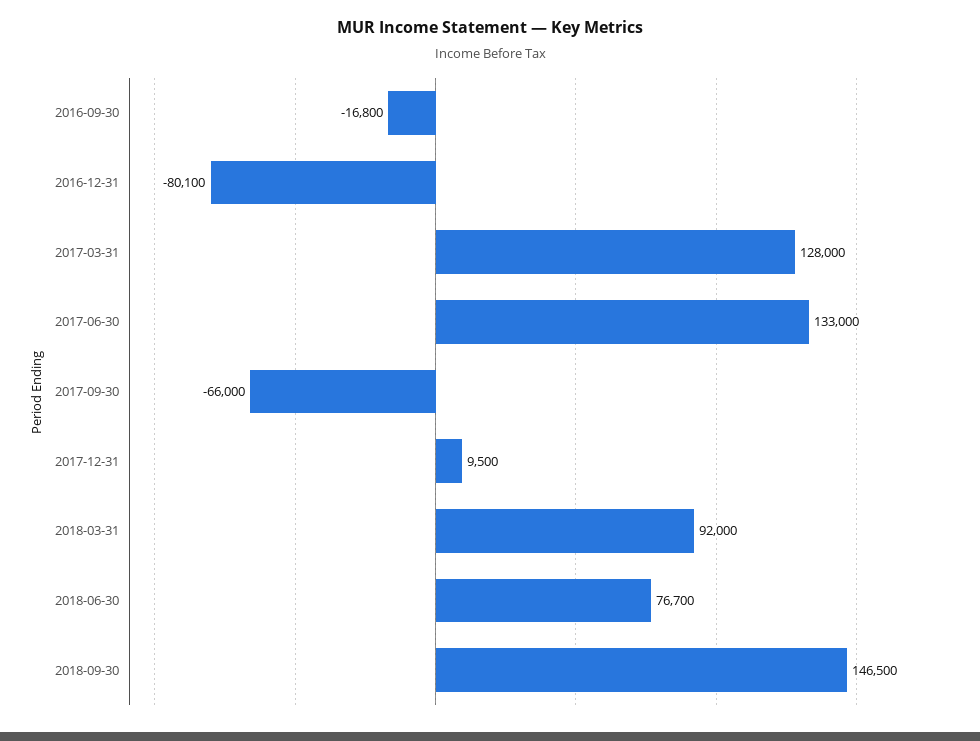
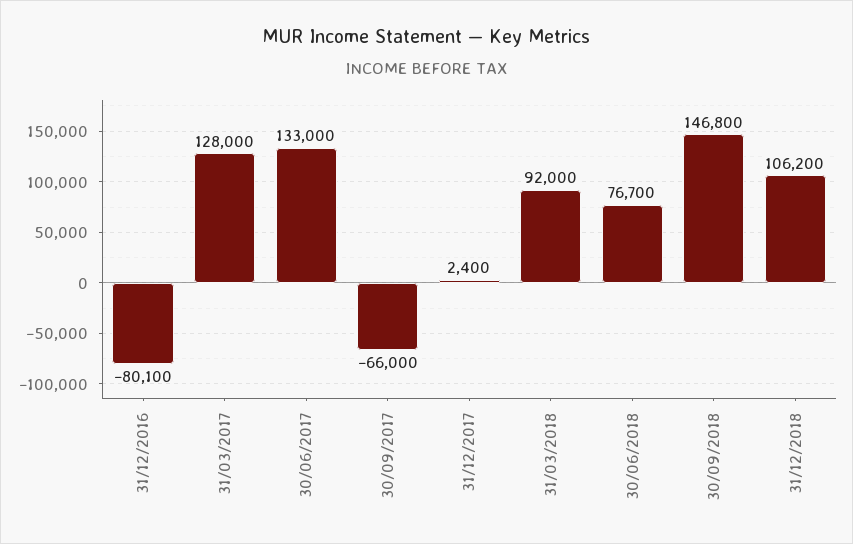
2016-09-30: -16800 -> none
2017-12-31: 9500 -> 2400
2018-09-30: 146500 -> 146800
31/12/2018: none -> 106200

